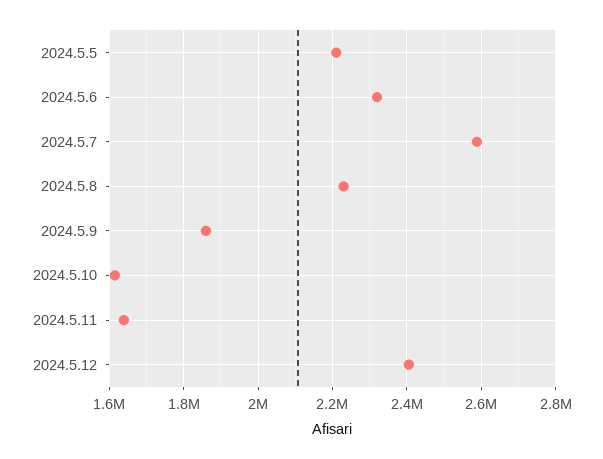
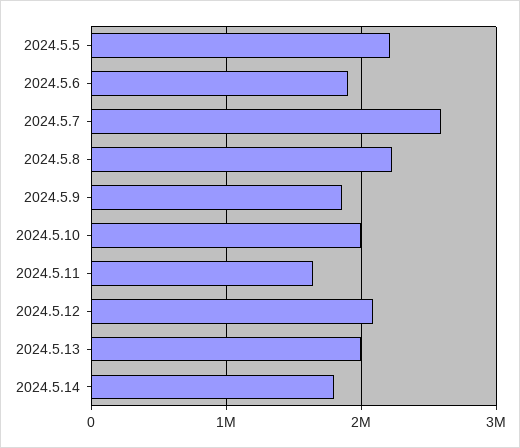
2024.5.6: 2320000 -> 1900000
2024.5.10: 1620000 -> 2000000
2024.5.12: 2400000 -> 2100000
2024.5.13: none -> 2000000
2024.5.14: none -> 1800000

